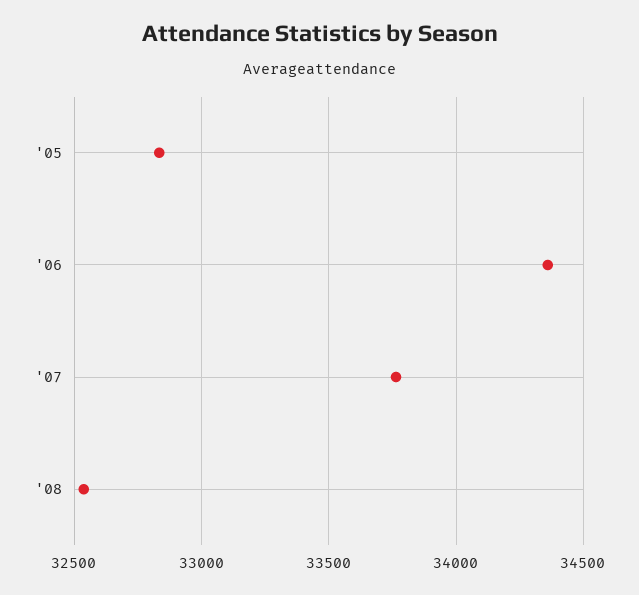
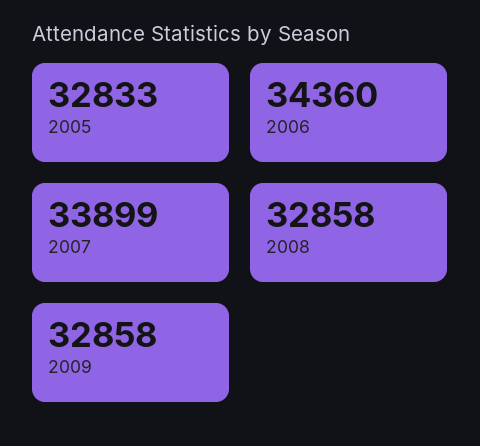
'07: 33750 -> 33899
'08: 32550 -> 32858
2009: none -> 32858

